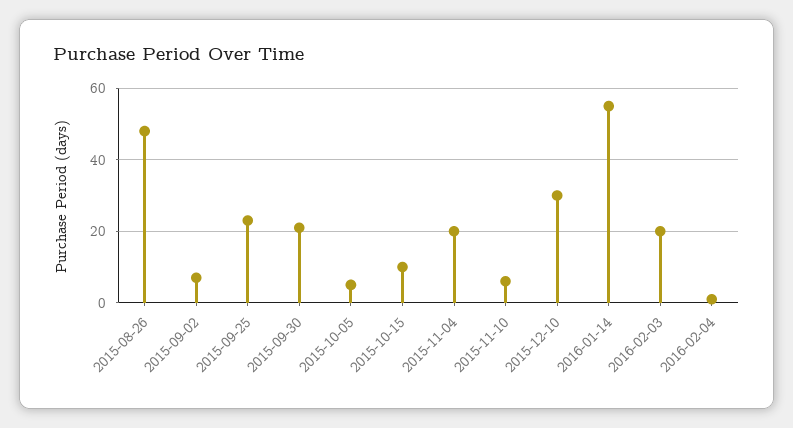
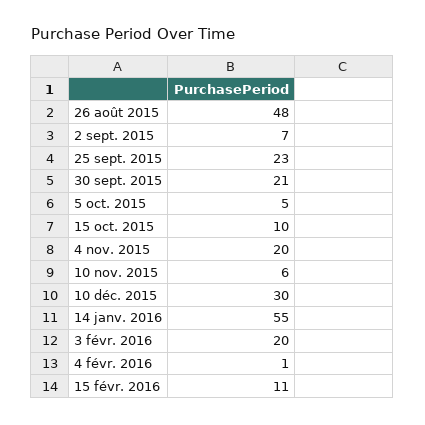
15 févr. 2016: none -> 11

